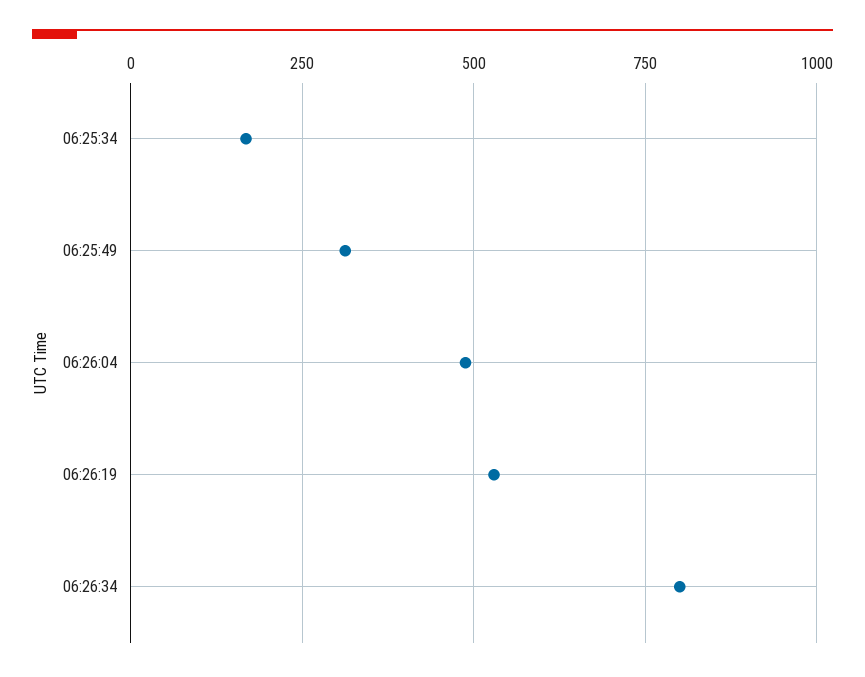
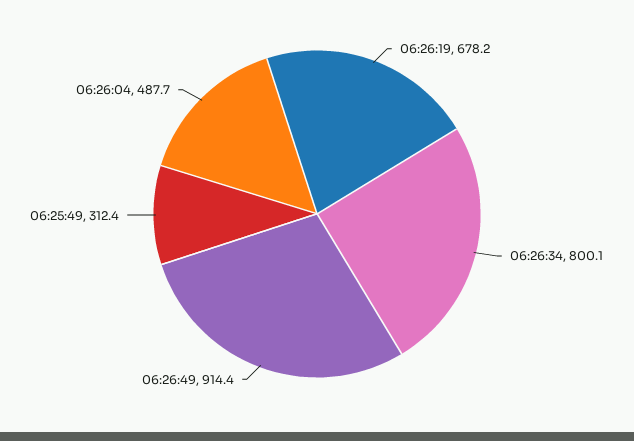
06:25:34: 175 -> none
06:26:19: 525 -> 678.2
06:26:49: none -> 914.4

